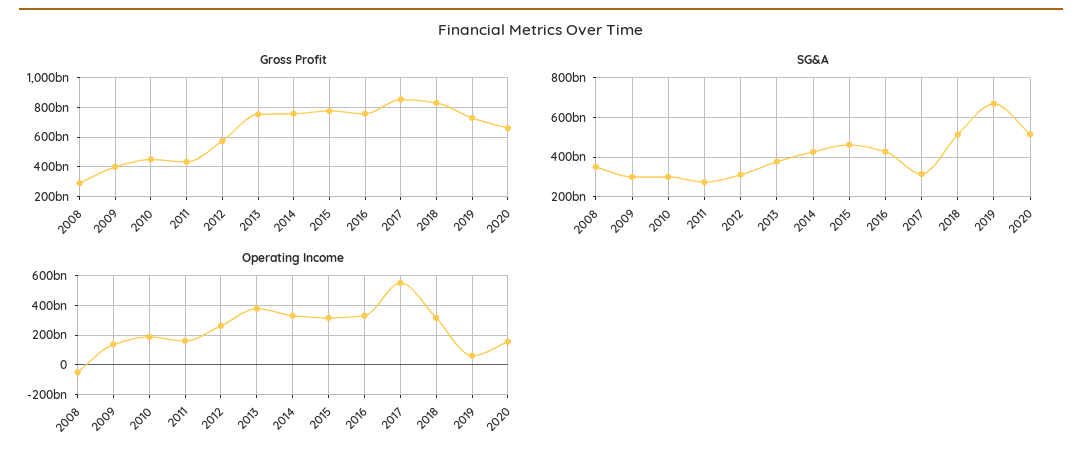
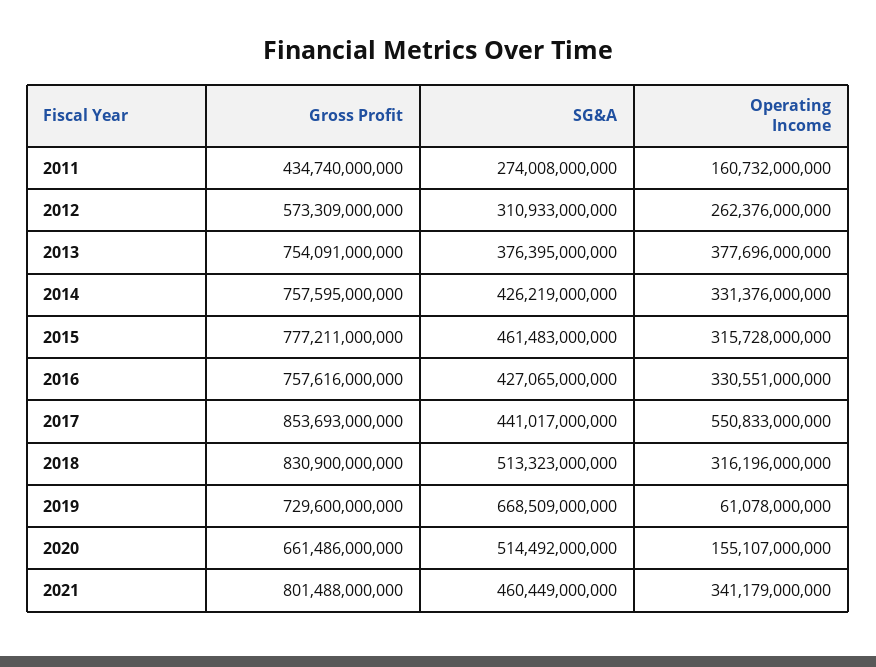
Gross Profit, 2008: 300000000000 -> none
Gross Profit, 2009: 400000000000 -> none
Gross Profit, 2010: 450000000000 -> none
SG&A, 2008: 350000000000 -> none
SG&A, 2009: 300000000000 -> none
SG&A, 2010: 300000000000 -> none
SG&A, 2017: 300000000000 -> 441017000000
Operating Income, 2008: -50000000000 -> none
Operating Income, 2009: 150000000000 -> none
Operating Income, 2010: 200000000000 -> none
Gross Profit, 2021: none -> 801488000000
SG&A, 2021: none -> 460449000000
Operating Income, 2021: none -> 341179000000

